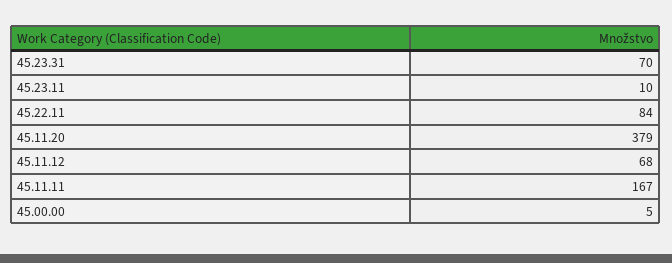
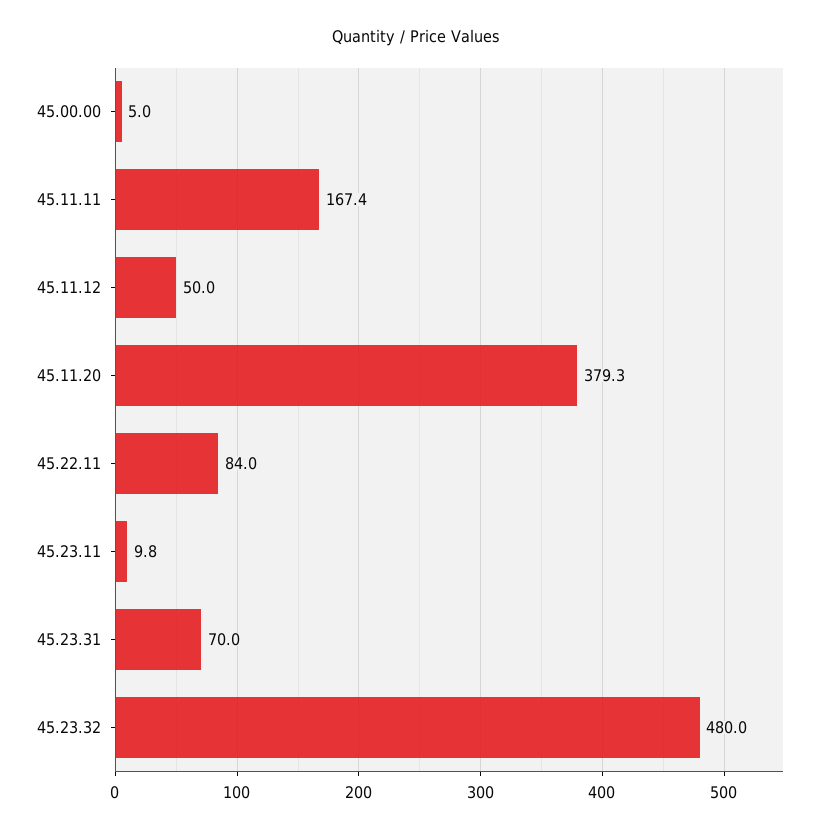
45.11.12: 68 -> 50
45.23.32: none -> 480

